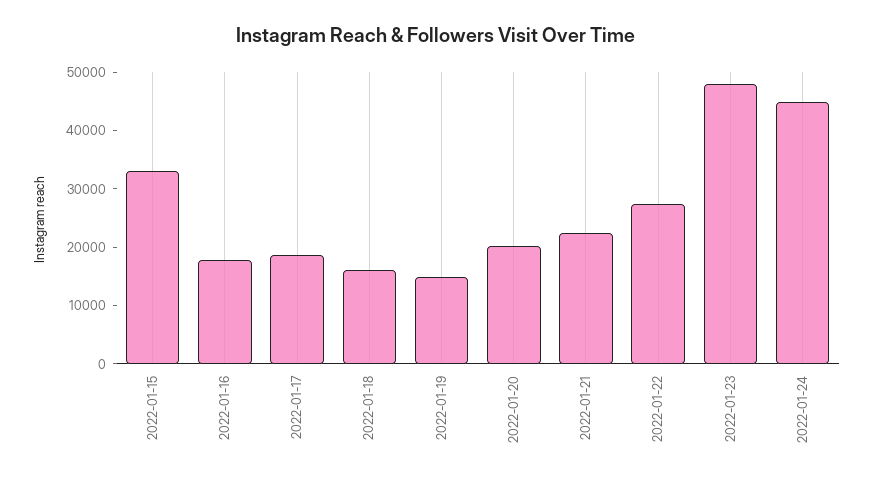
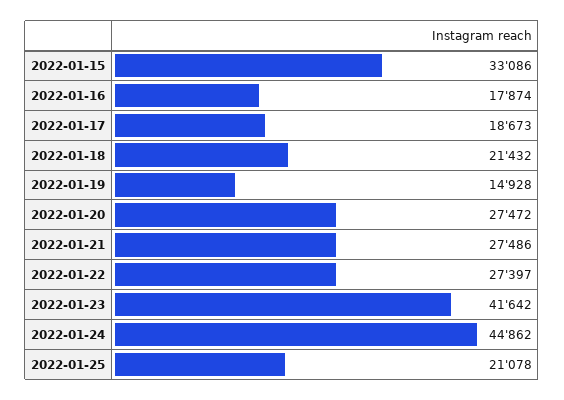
2022-01-18: 16000 -> 21432
2022-01-20: 20000 -> 27472
2022-01-21: 22000 -> 27486
2022-01-23: 48000 -> 41642
2022-01-25: none -> 21078

